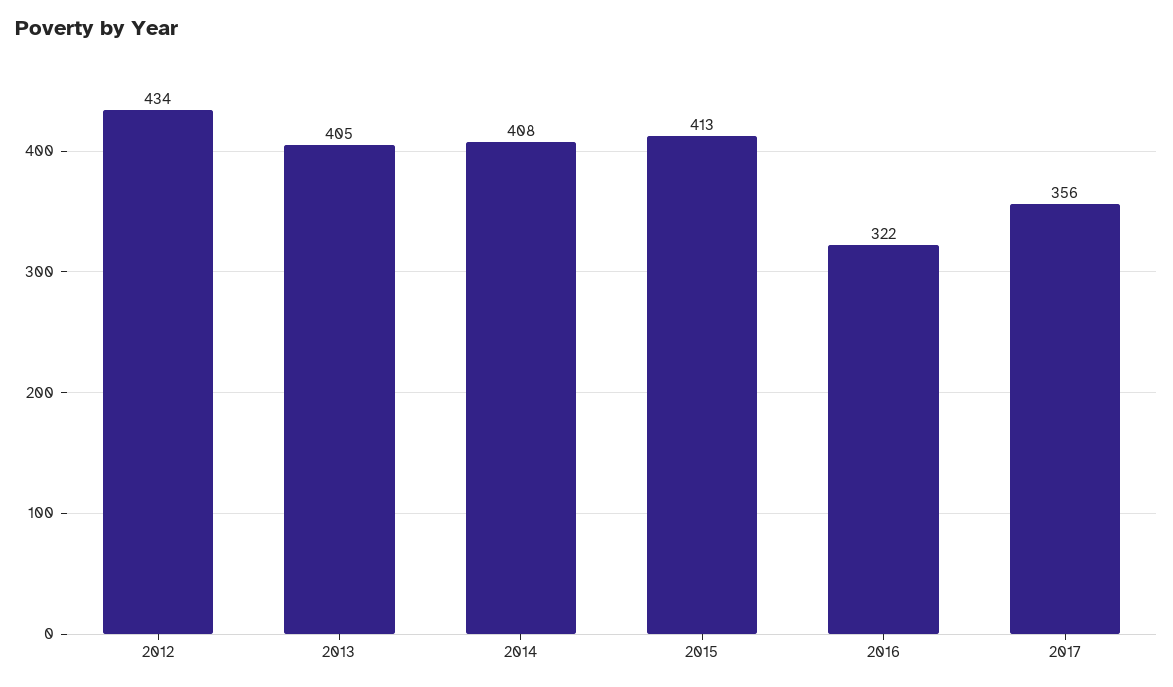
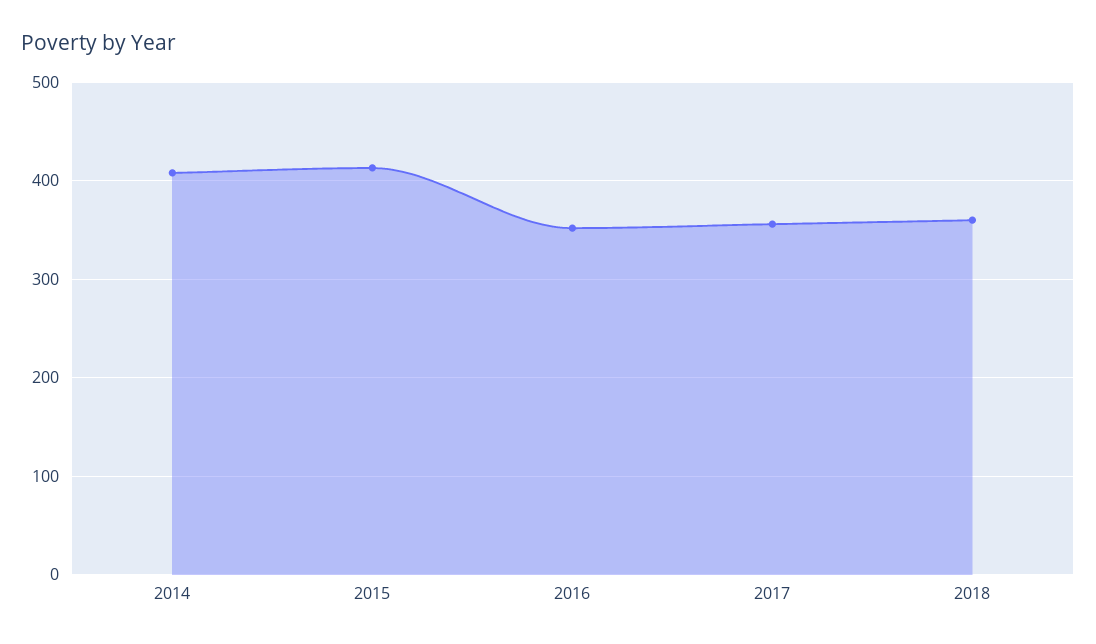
2012: 434 -> none
2013: 405 -> none
2016: 322 -> 350
2018: none -> 360

